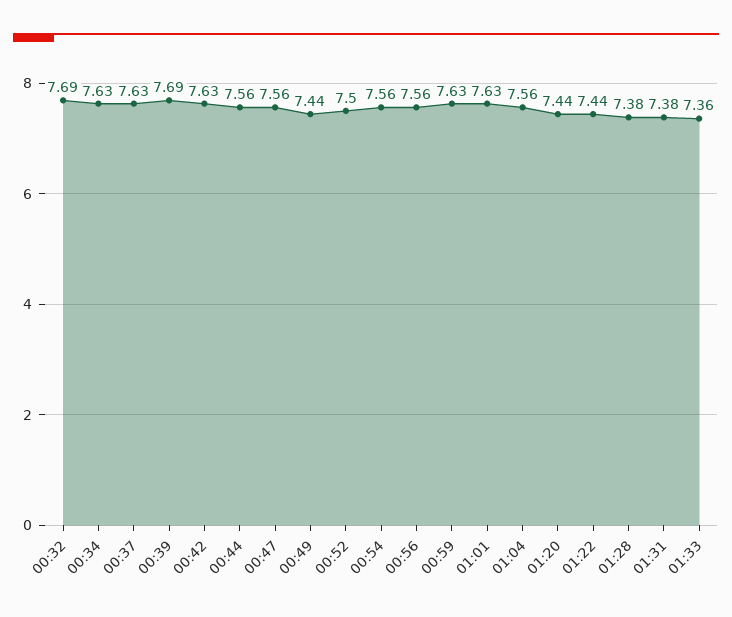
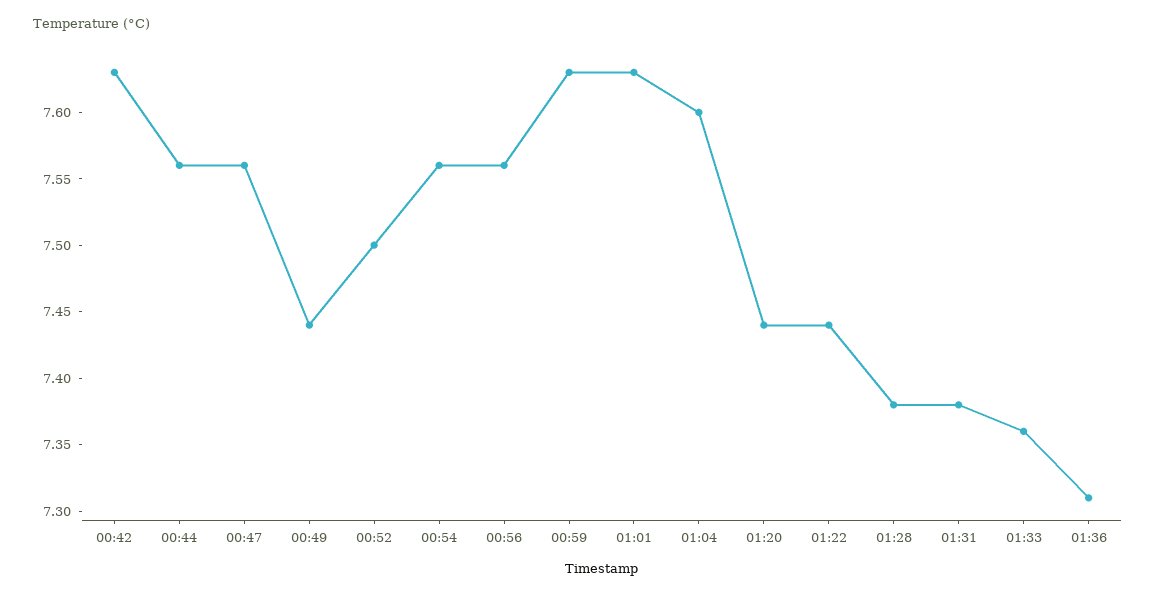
00:32: 7.69 -> none
00:34: 7.63 -> none
00:37: 7.63 -> none
00:39: 7.69 -> none
01:04: 7.56 -> 7.6
01:36: none -> 7.31

